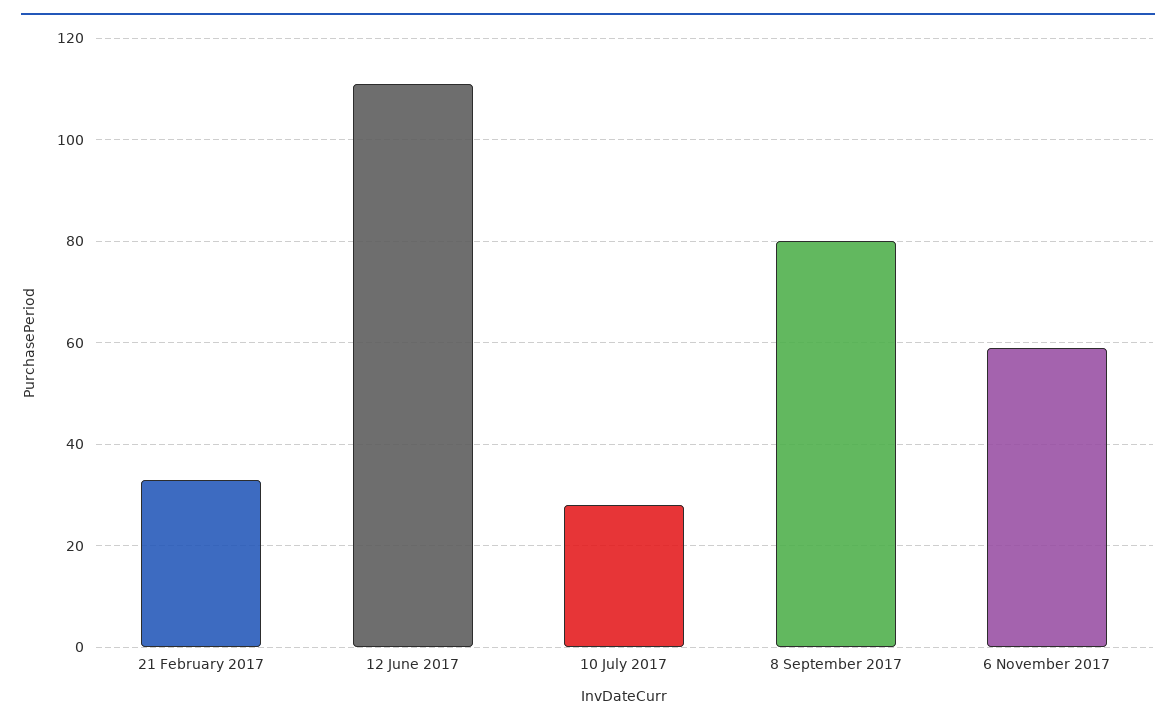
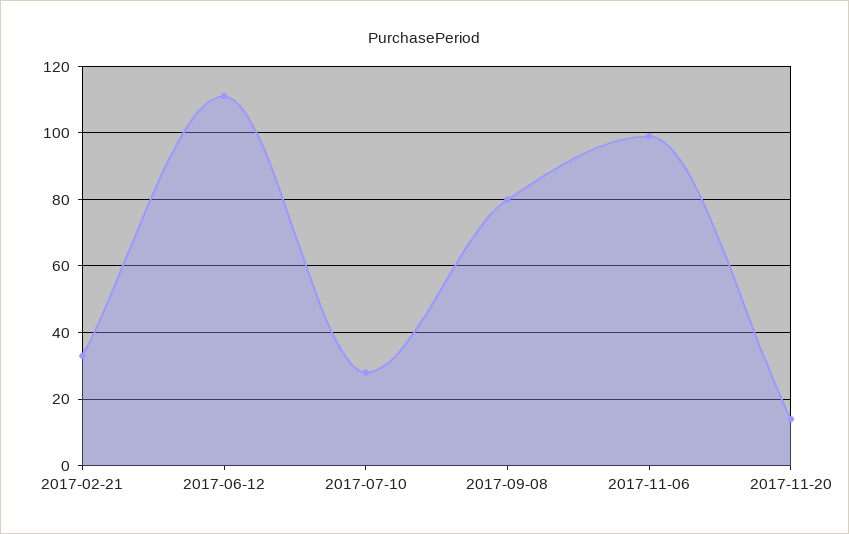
6 November 2017: 60 -> 100
2017-11-20: none -> 15

